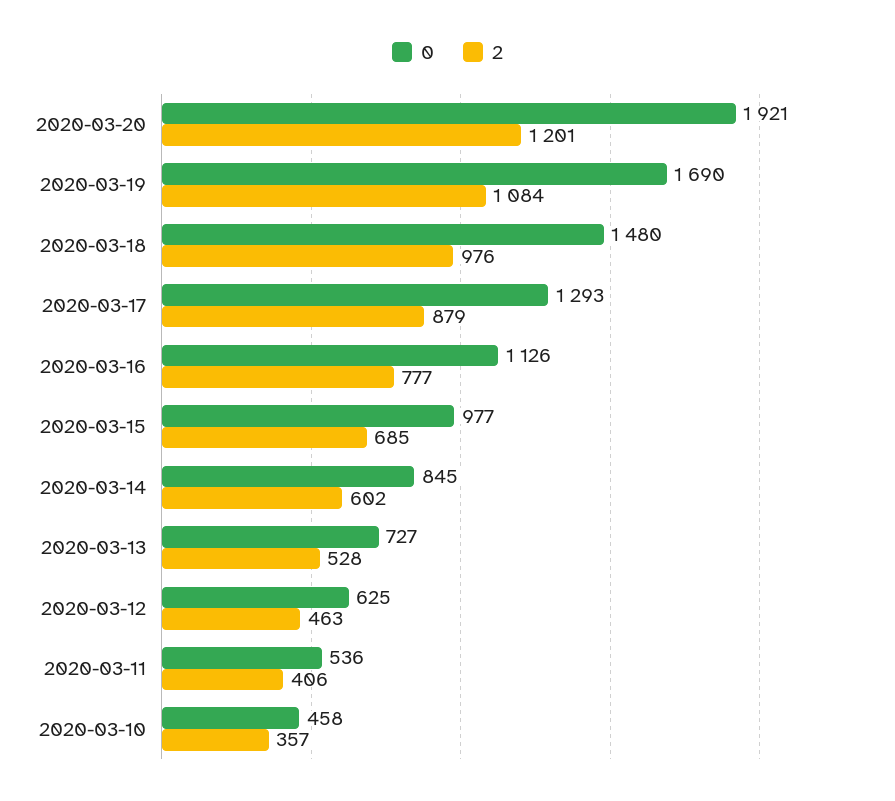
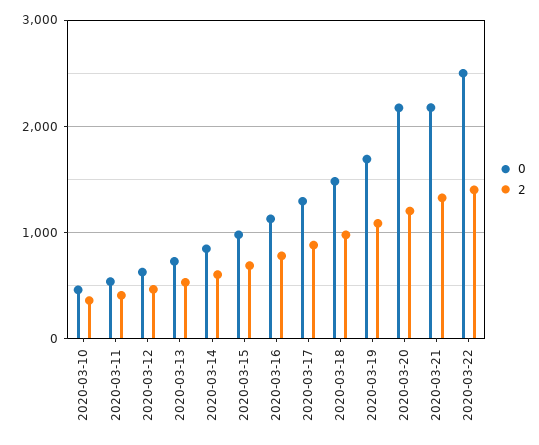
0, 2020-03-20: 1921 -> 2200
0, 2020-03-21: none -> 2200
2, 2020-03-21: none -> 1300
0, 2020-03-22: none -> 2500
2, 2020-03-22: none -> 1400

